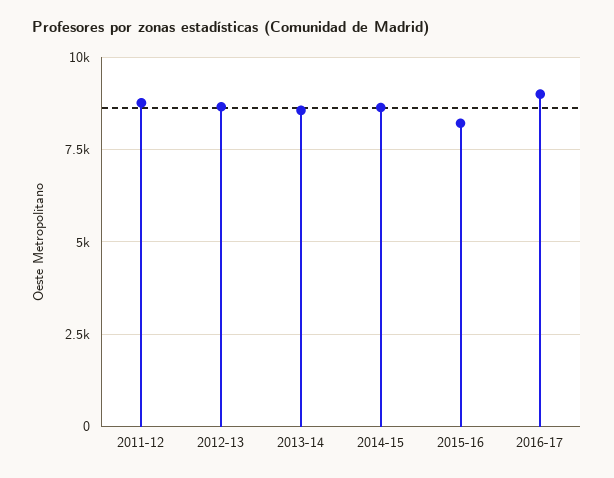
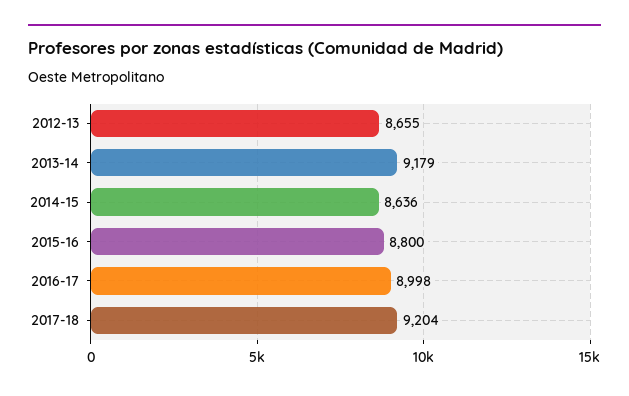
2011-12: 8750 -> none
2013-14: 8500 -> 9179
2015-16: 8250 -> 8800
2017-18: none -> 9204

